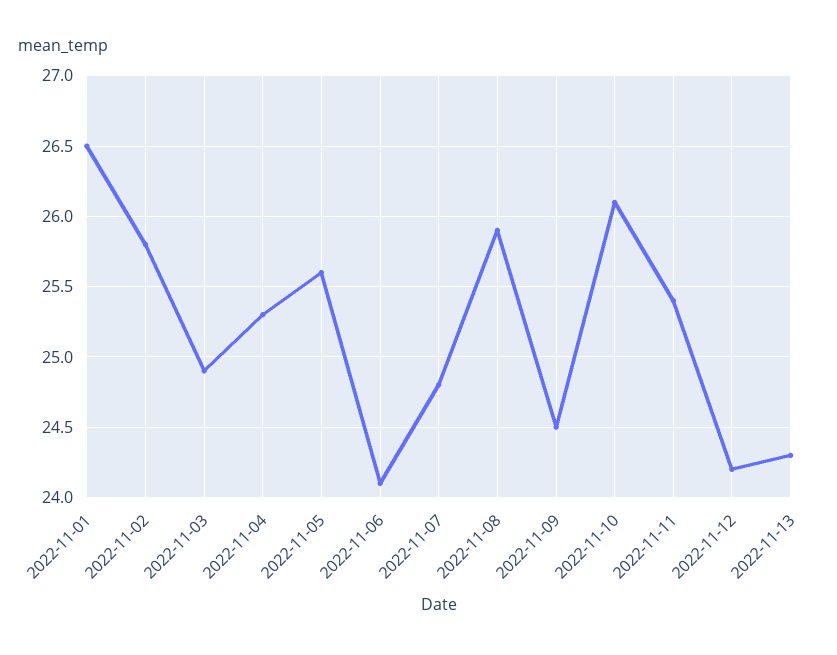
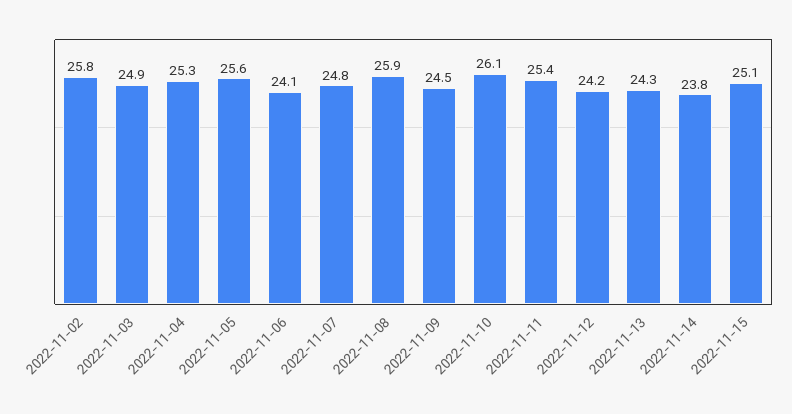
2022-11-01: 26.5 -> none
2022-11-14: none -> 23.8
2022-11-15: none -> 25.1

